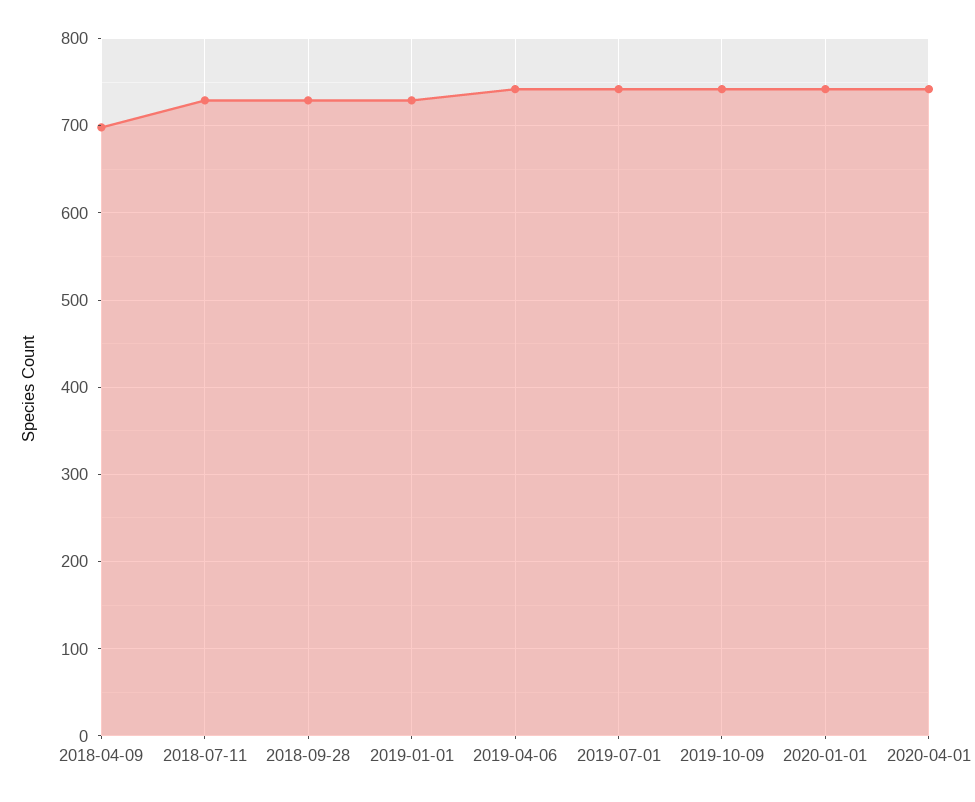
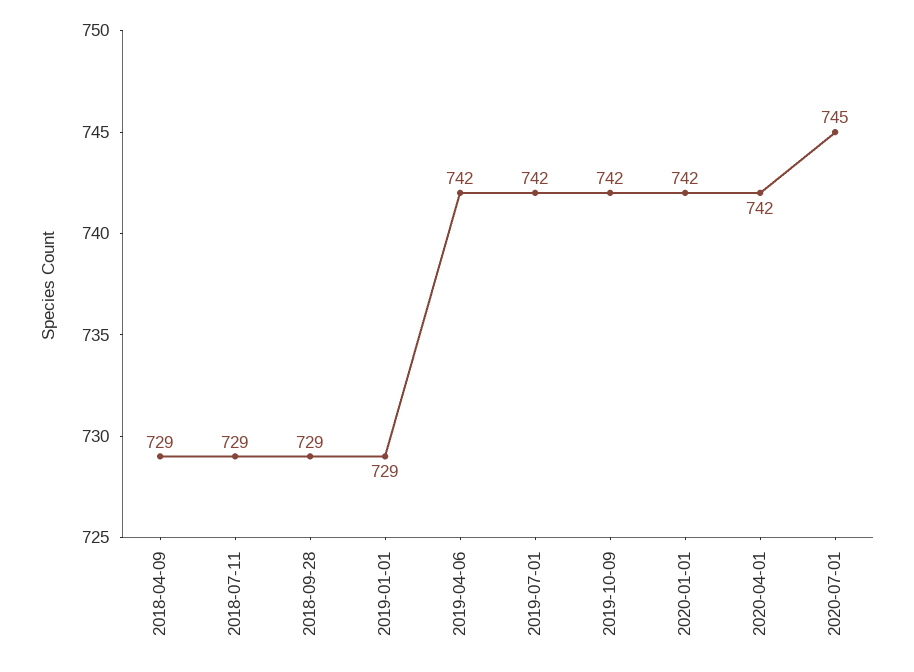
2018-04-09: 700 -> 729
2020-07-01: none -> 745

